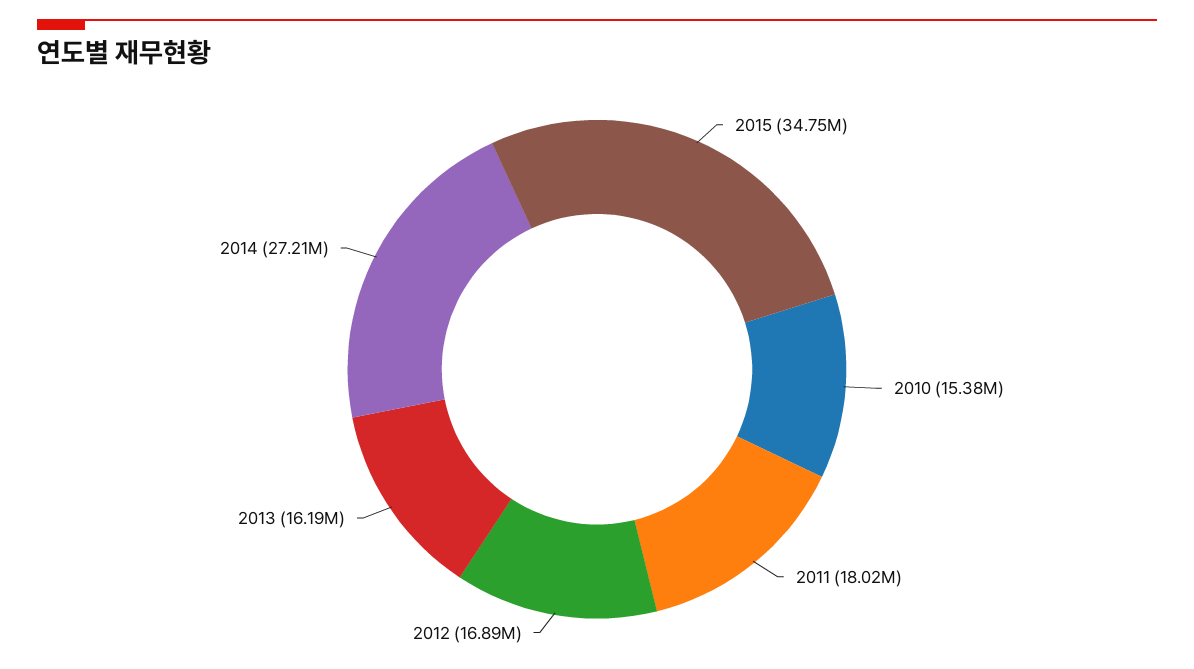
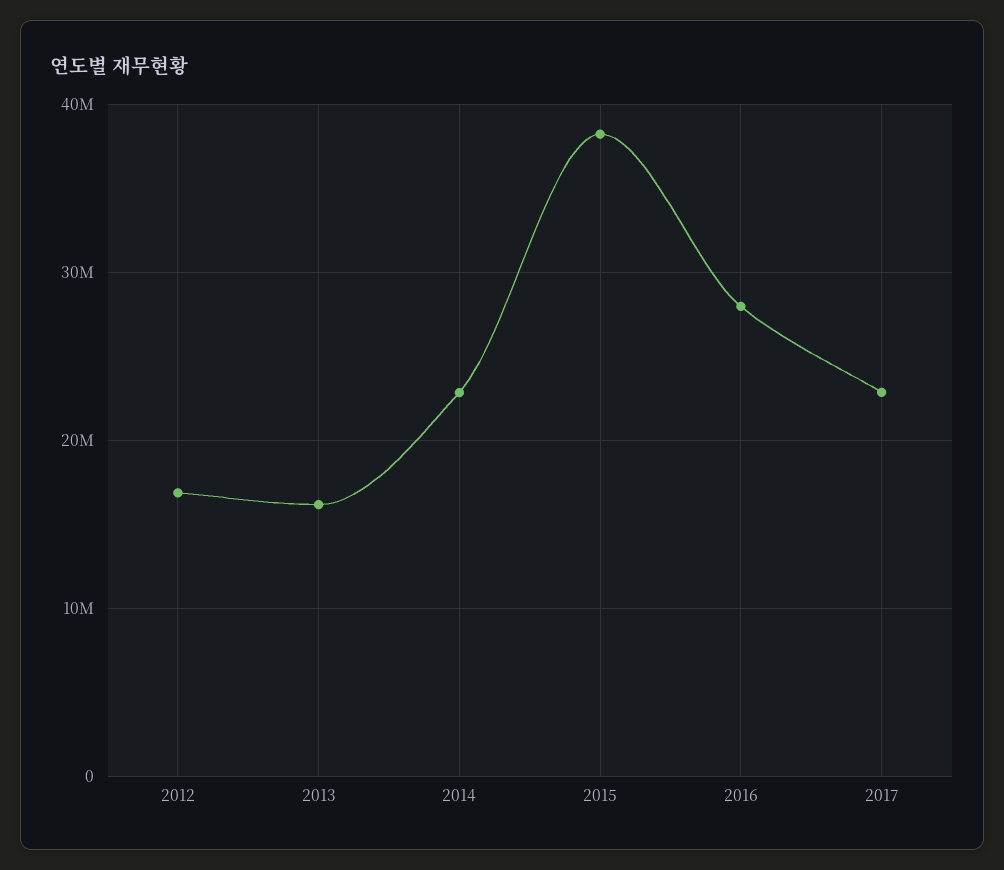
2015: 34750000 -> 38000000
2010: 15380000 -> none
2011: 18020000 -> none
2014: 27210000 -> 23000000
2016: none -> 28000000
2017: none -> 23000000

